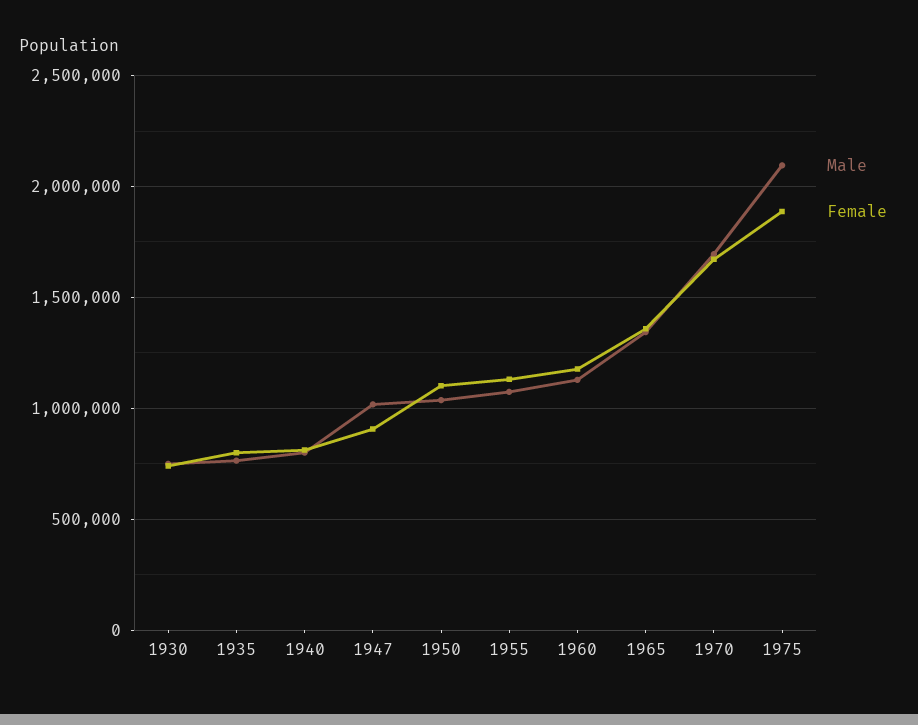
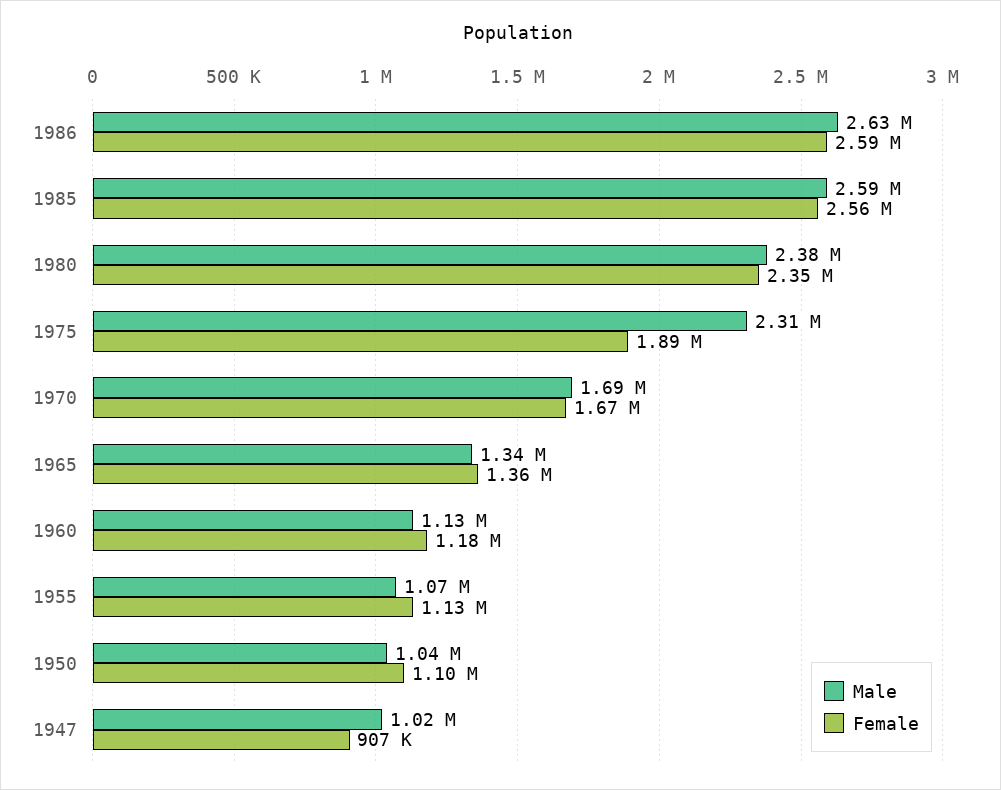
Male, 1930: 750000 -> none
Female, 1930: 750000 -> none
Male, 1935: 750000 -> none
Female, 1935: 800000 -> none
Male, 1940: 800000 -> none
Female, 1940: 800000 -> none
Male, 1975: 2100000 -> 2310000
Male, 1986: none -> 2630000
Female, 1986: none -> 2590000
Male, 1985: none -> 2590000
Female, 1985: none -> 2560000
Male, 1980: none -> 2380000
Female, 1980: none -> 2350000

